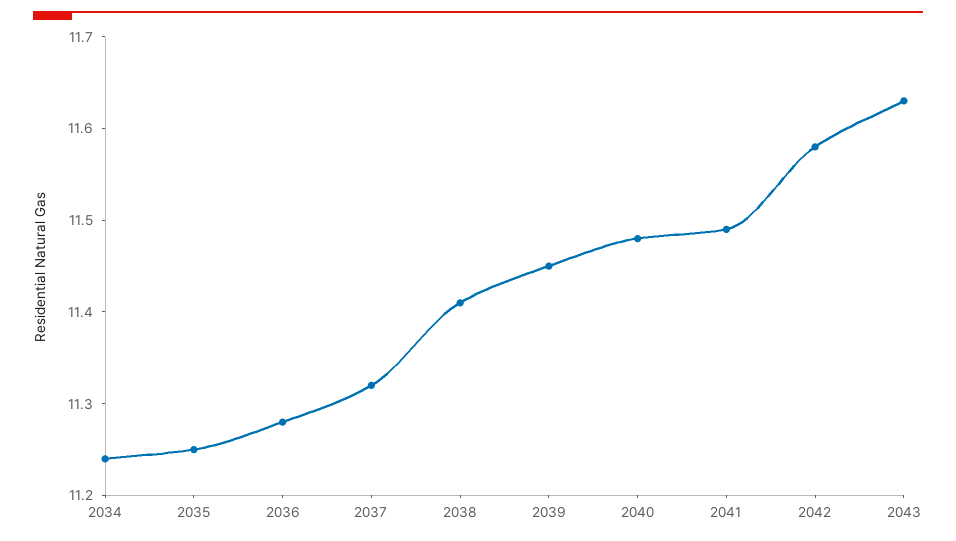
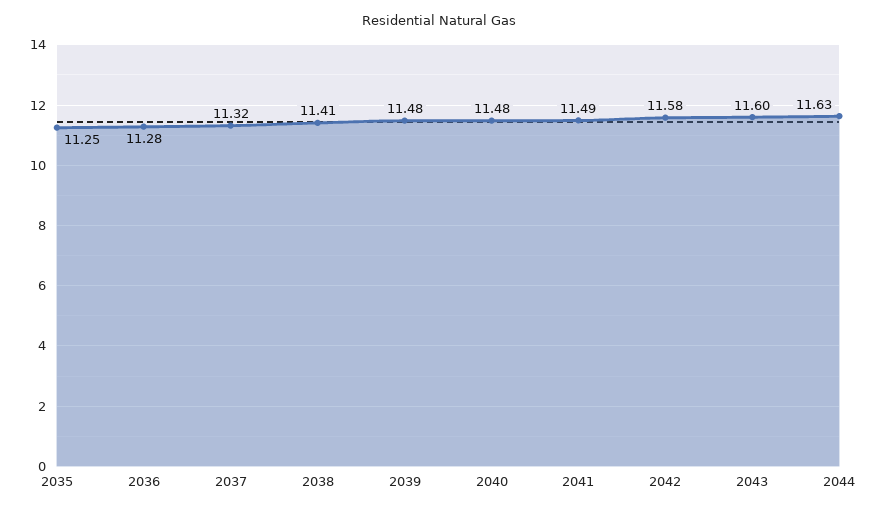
2034: 11.24 -> none
2039: 11.45 -> 11.48
2043: 11.63 -> 11.6
2044: none -> 11.63

